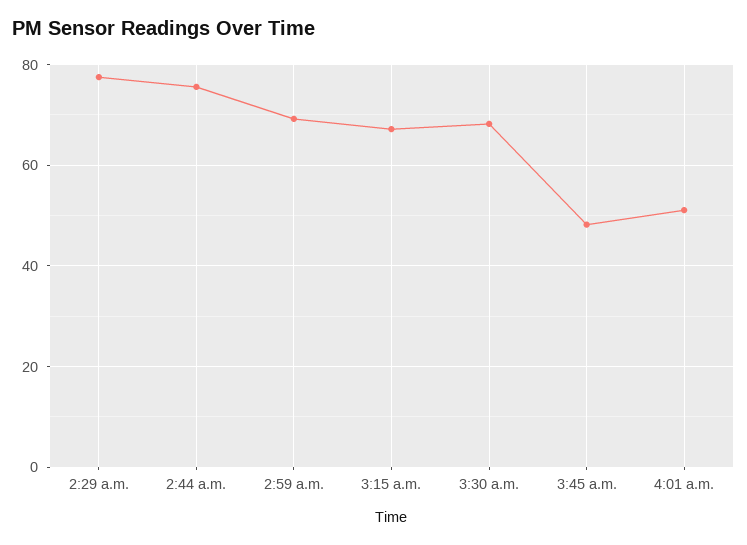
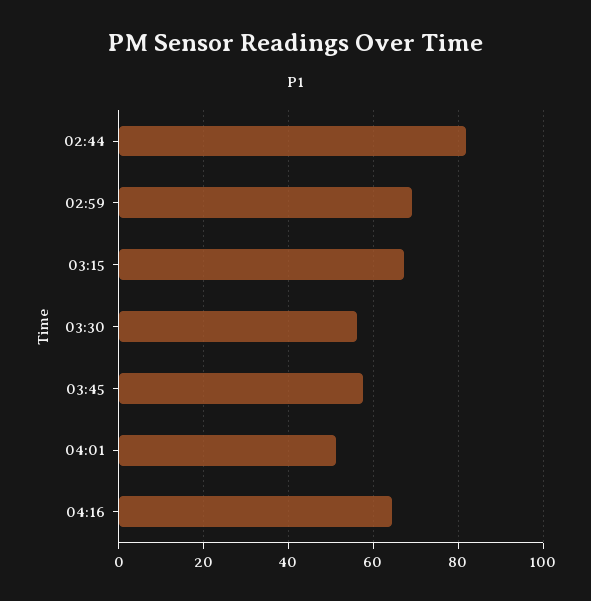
2:29 a.m.: 78 -> none
2:44 a.m.: 76 -> 82
3:30 a.m.: 68 -> 56
3:45 a.m.: 48 -> 58
04:16: none -> 64

